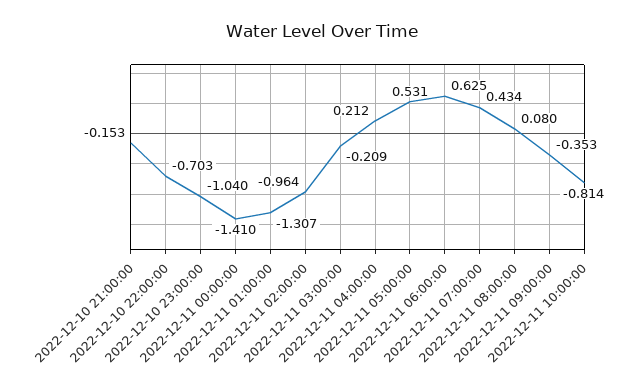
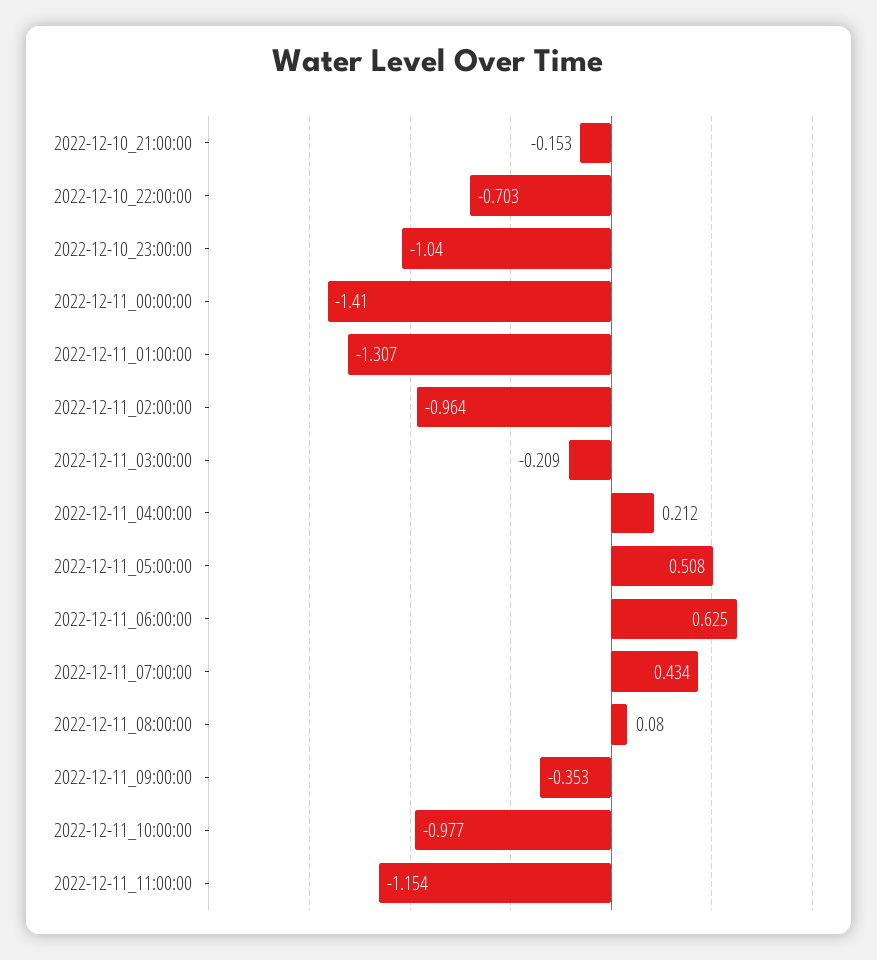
2022-12-11 05:00:00: 0.531 -> 0.508
2022-12-11 10:00:00: -0.814 -> -0.977
2022-12-11_11:00:00: none -> -1.154

